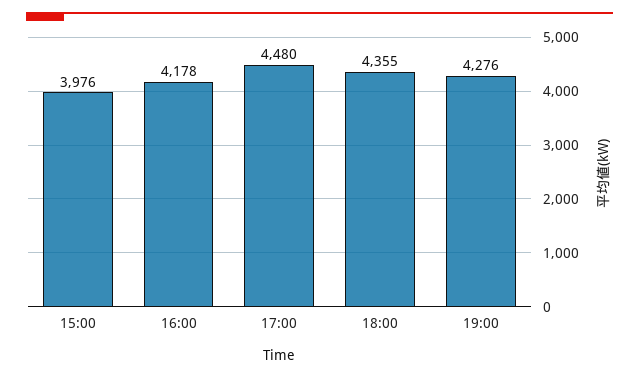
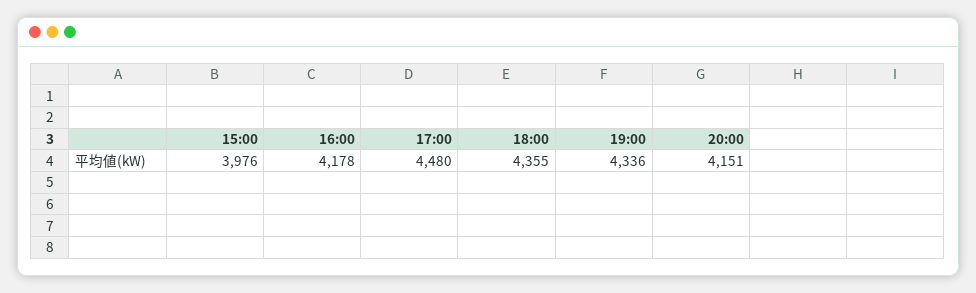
19:00: 4276 -> 4336
20:00: none -> 4151

